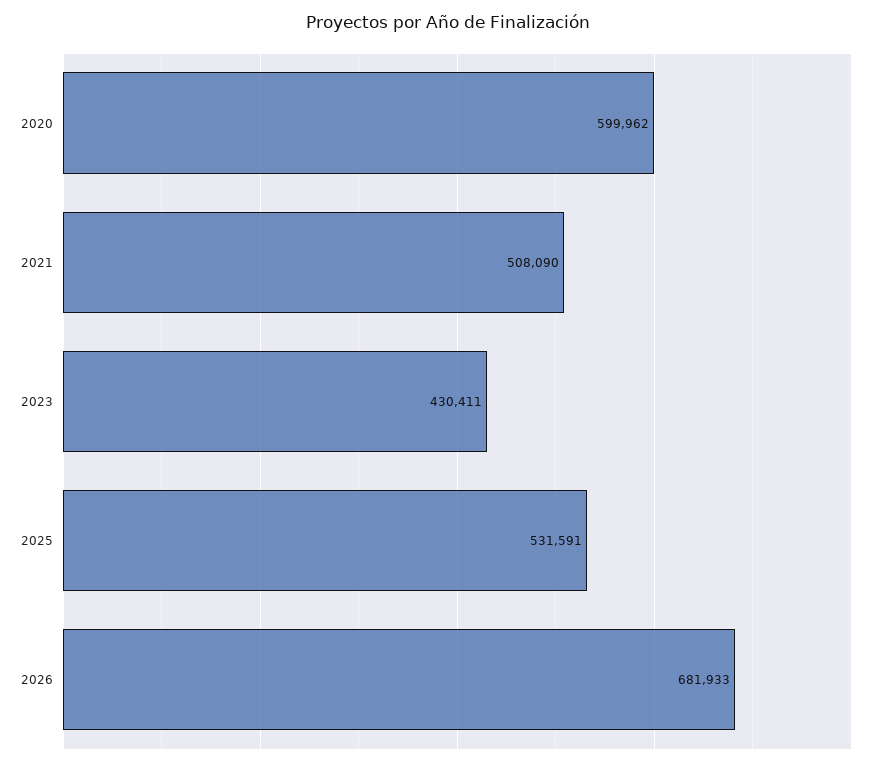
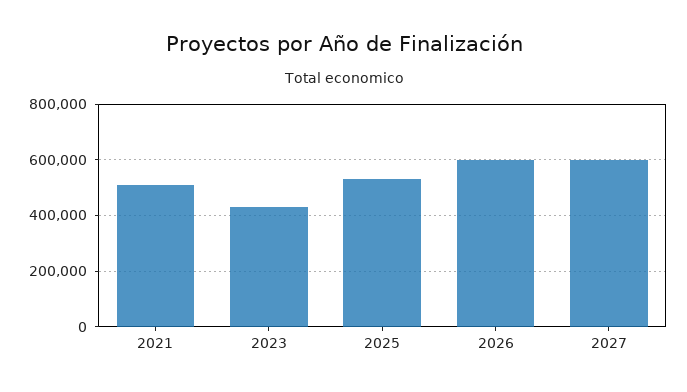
2020: 599962 -> none
2026: 681933 -> 600000
2027: none -> 600000

